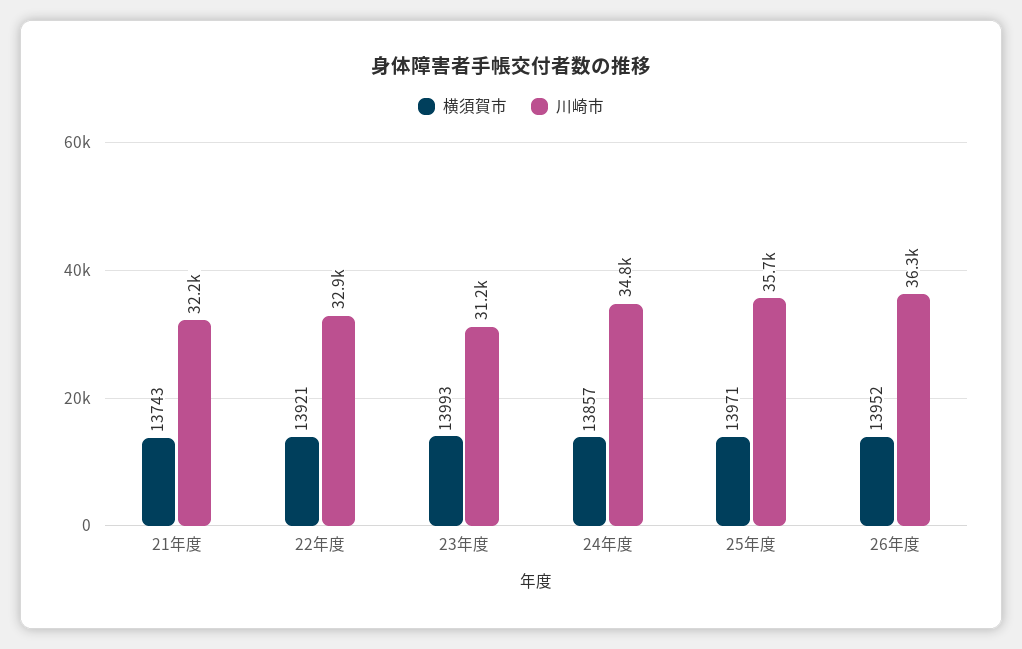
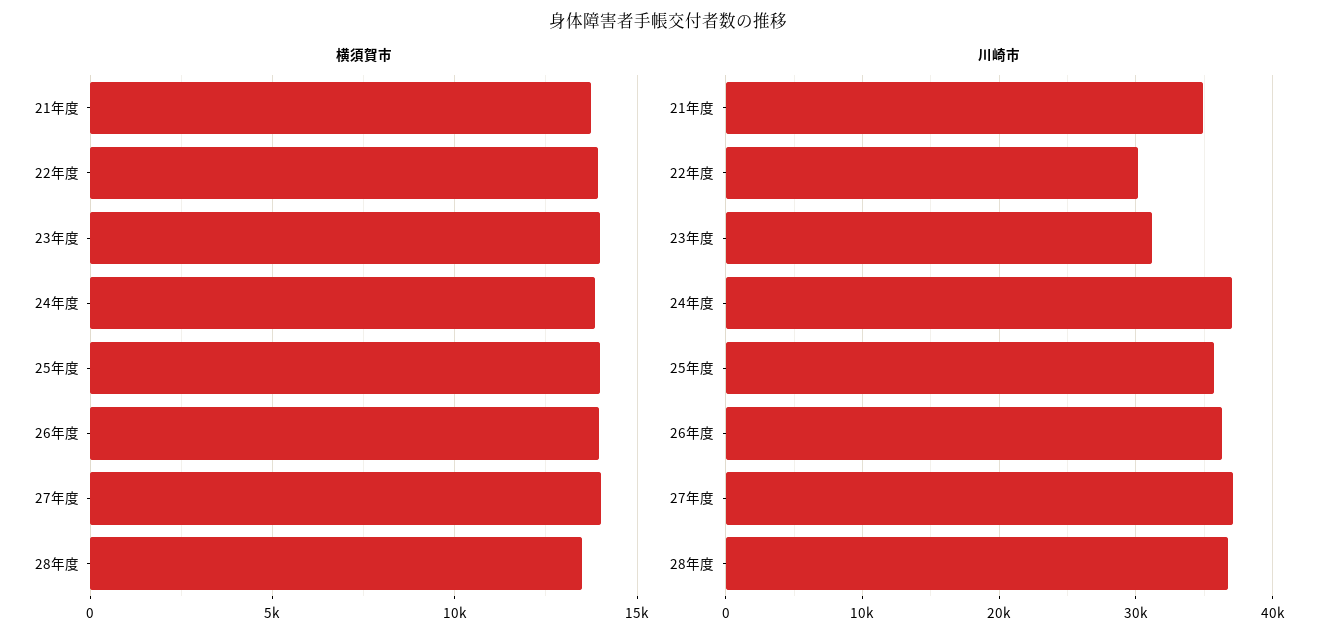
川崎市, 21年度: 32200 -> 35000
川崎市, 22年度: 32900 -> 30000
川崎市, 24年度: 34800 -> 37000
横須賀市, 27年度: none -> 14000
横須賀市, 28年度: none -> 13500
川崎市, 27年度: none -> 37000
川崎市, 28年度: none -> 37000

